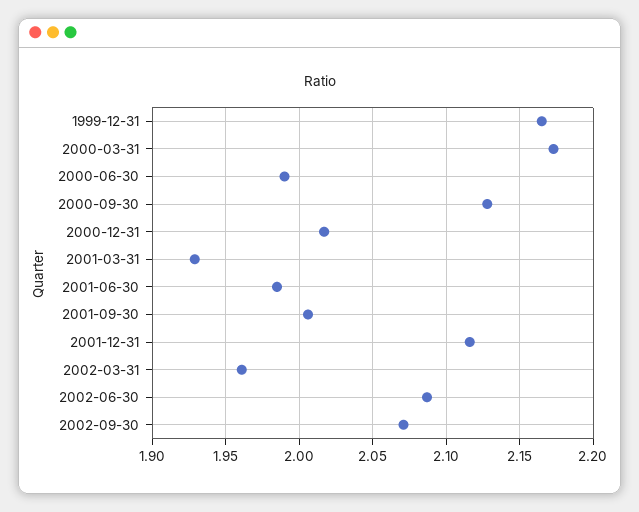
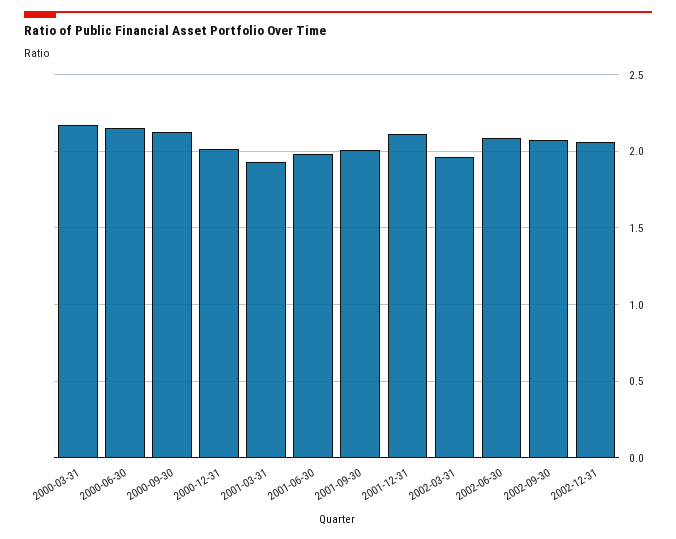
1999-12-31: 2.165 -> none
2000-06-30: 1.99 -> 2.15
2002-12-31: none -> 2.05

